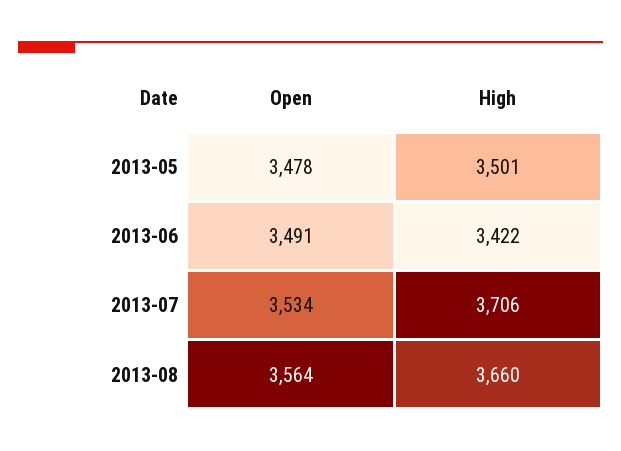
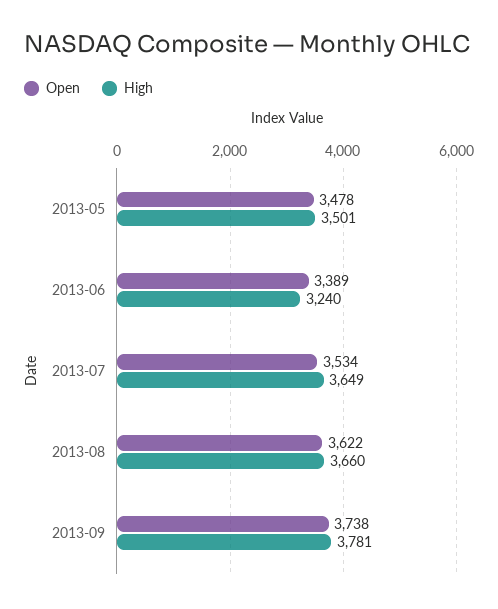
Open, 2013-06: 3491 -> 3389
High, 2013-06: 3422 -> 3240
High, 2013-07: 3706 -> 3649
Open, 2013-08: 3564 -> 3622
Open, 2013-09: none -> 3738
High, 2013-09: none -> 3781

